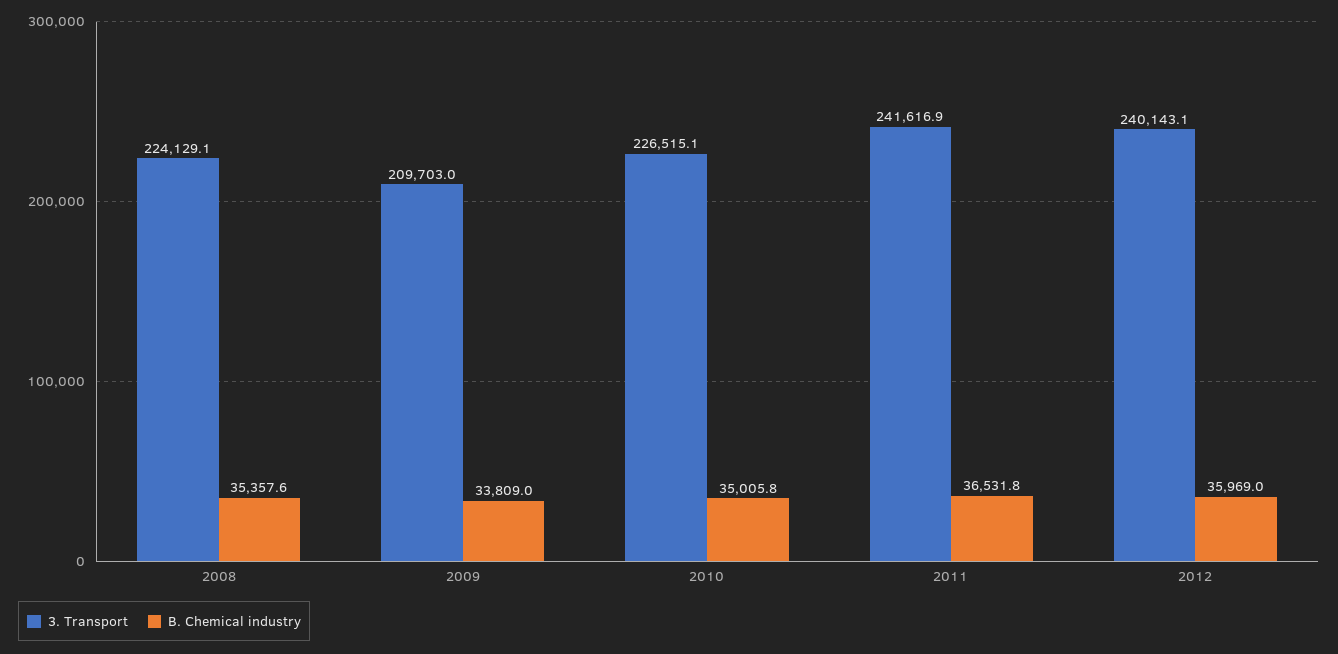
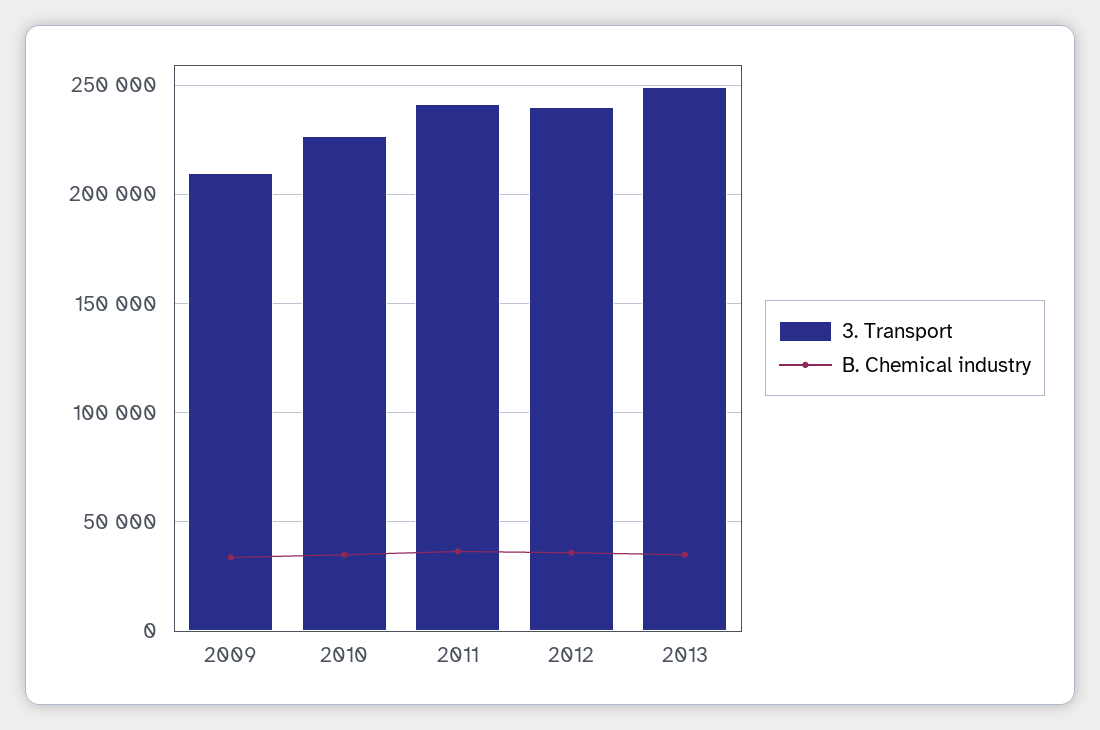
3. Transport, 2008: 224129.1 -> none
B. Chemical industry, 2008: 35357.6 -> none
3. Transport, 2013: none -> 250000
B. Chemical industry, 2013: none -> 35000

